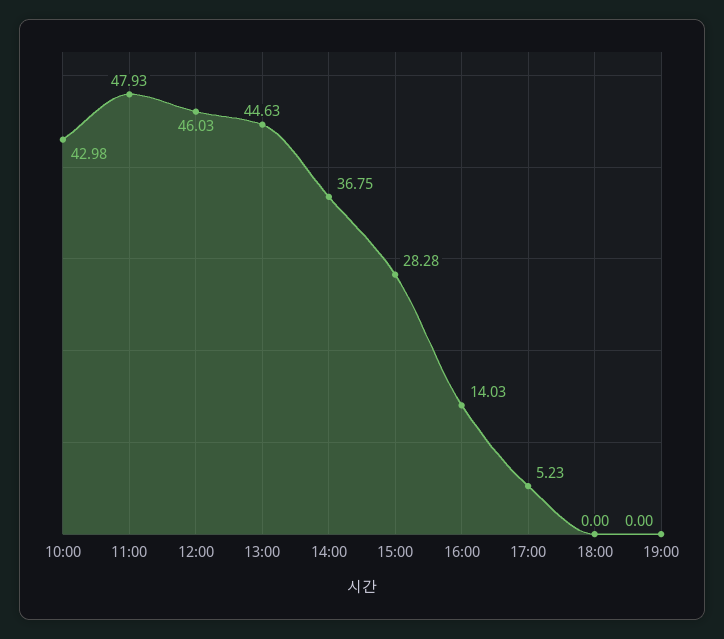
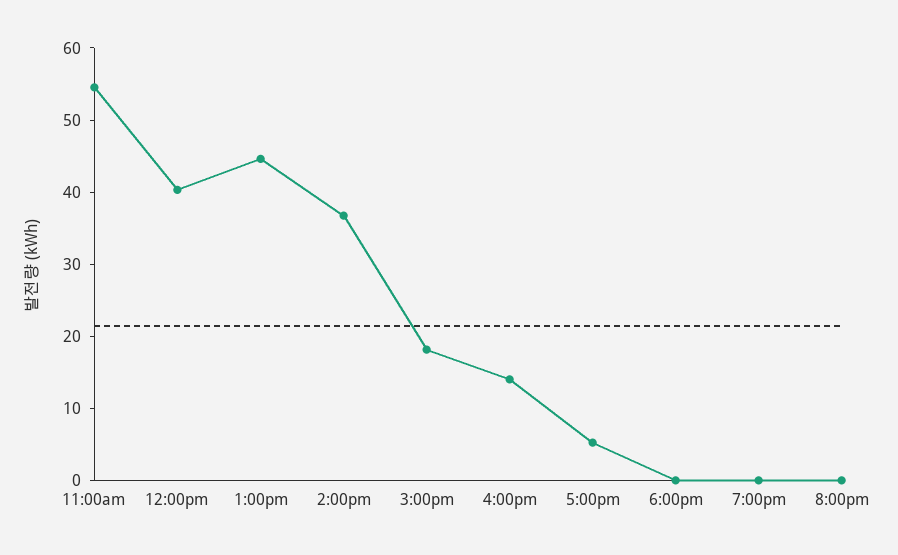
10:00: 42.98 -> none
11:00: 47.93 -> 54
12:00: 46.03 -> 40
15:00: 28.28 -> 18
8:00pm: none -> 0

